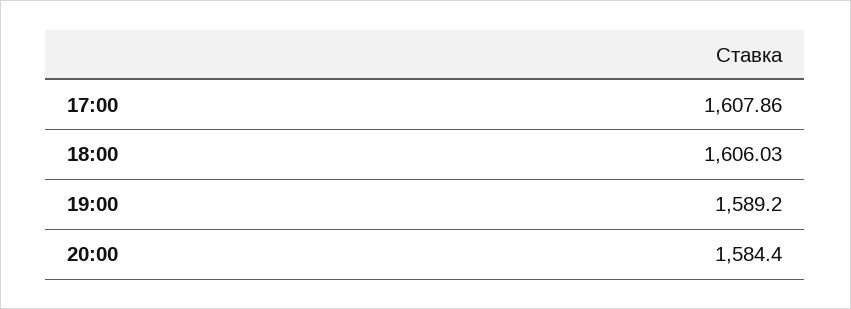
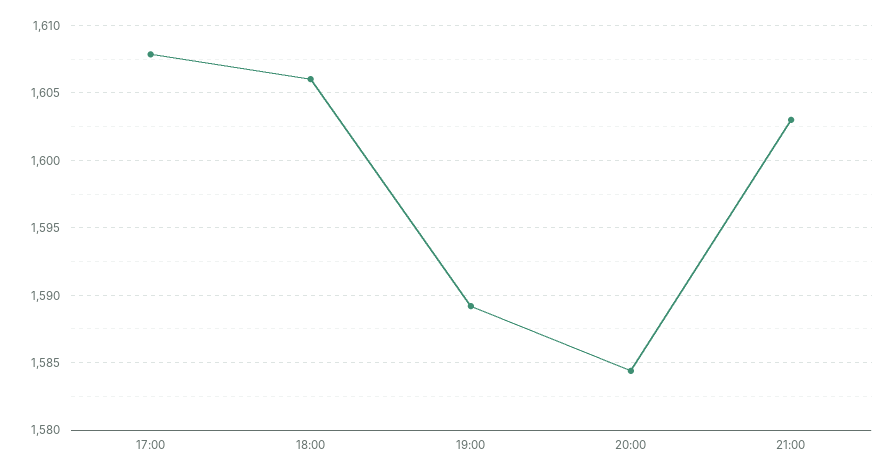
21:00: none -> 1603

